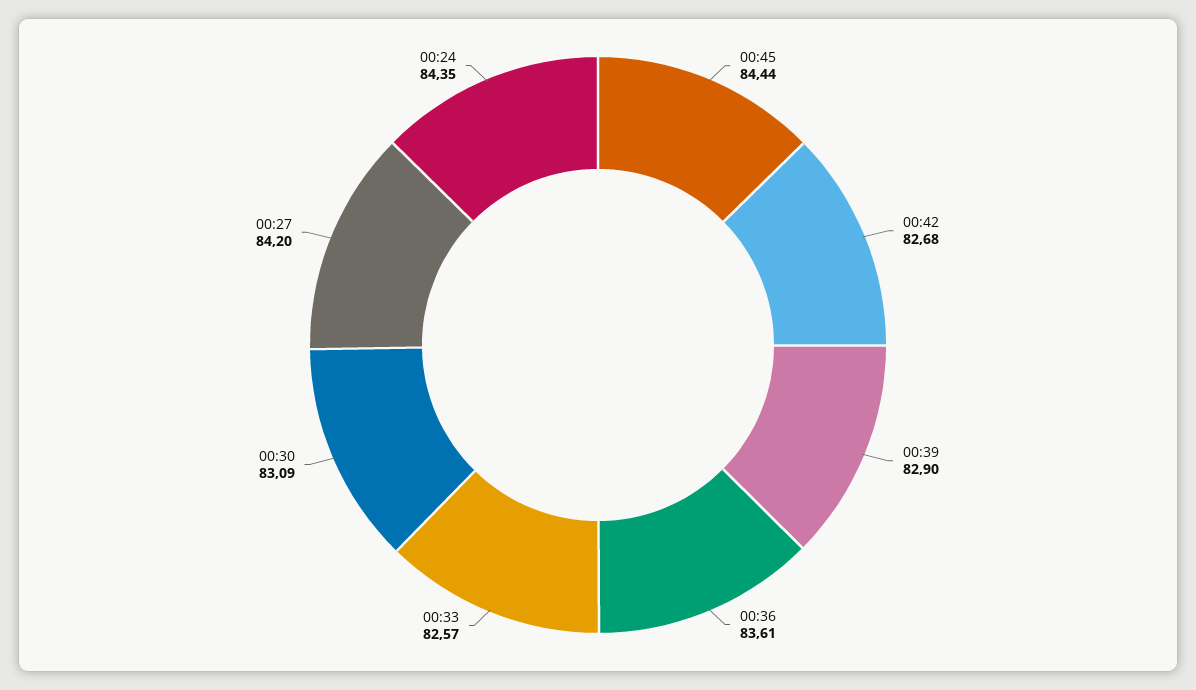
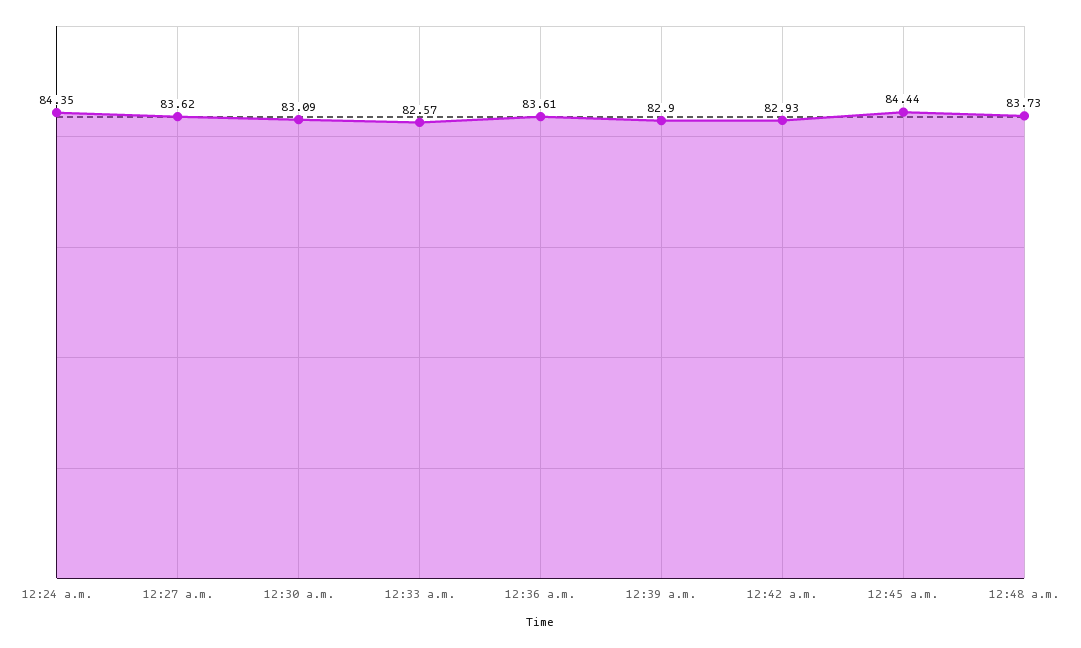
00:42: 82.68 -> 82.93
00:27: 84.2 -> 83.62
12:48 a.m.: none -> 83.73

